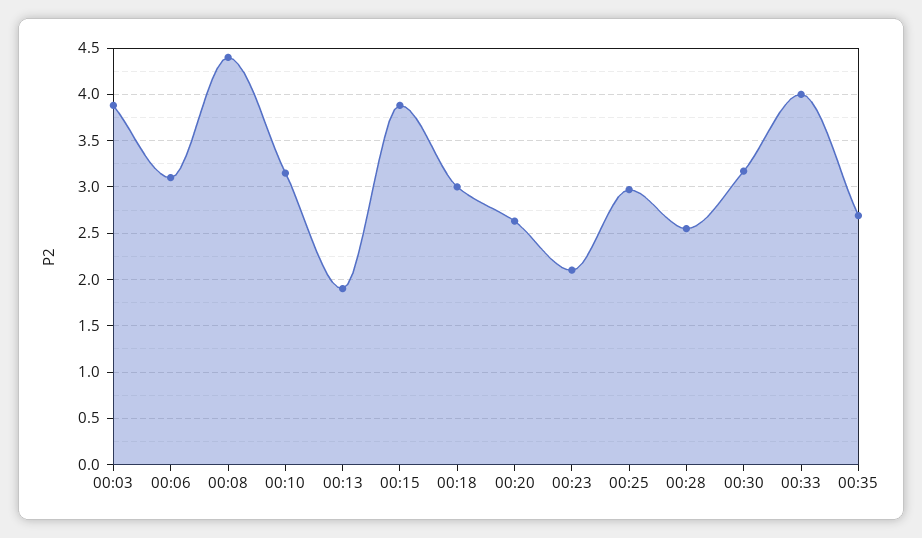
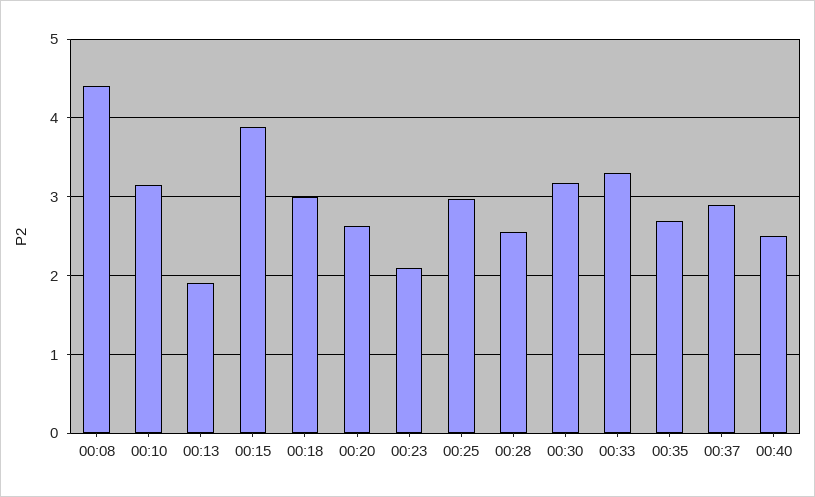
00:03: 3.9 -> none
00:06: 3.1 -> none
00:33: 4 -> 3.3
00:37: none -> 2.9
00:40: none -> 2.5

